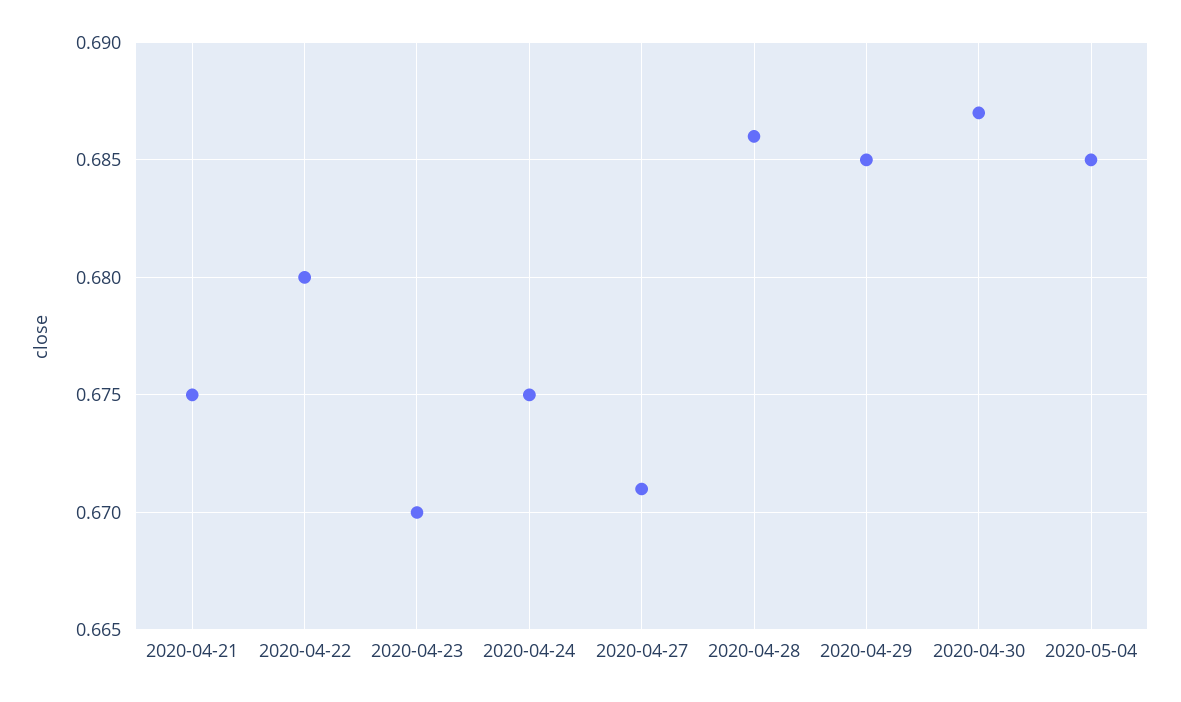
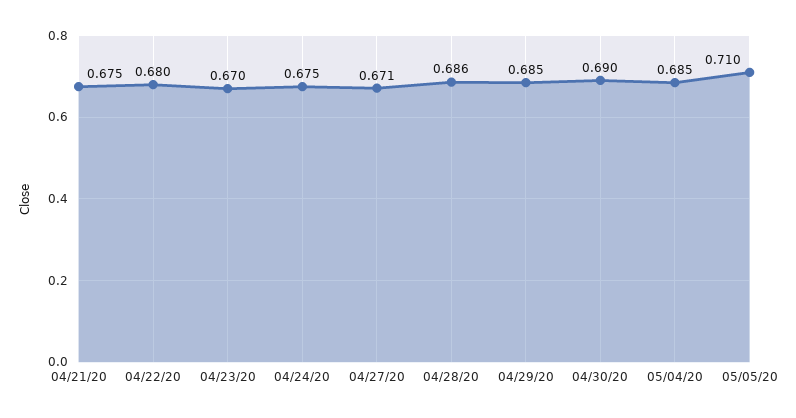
2020-04-30: 0.687 -> 0.69
05/05/20: none -> 0.71

